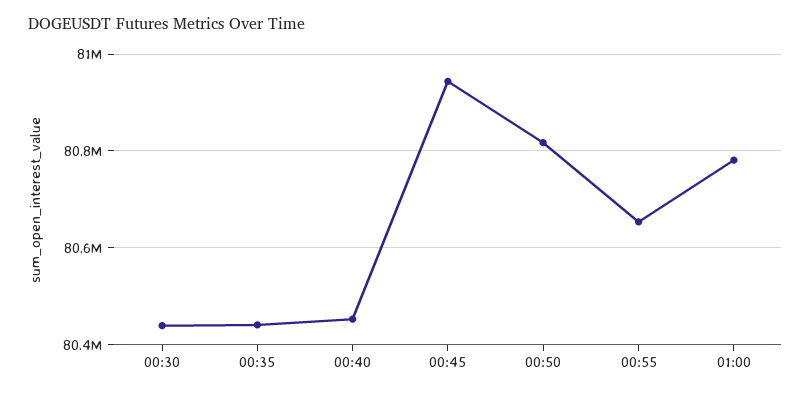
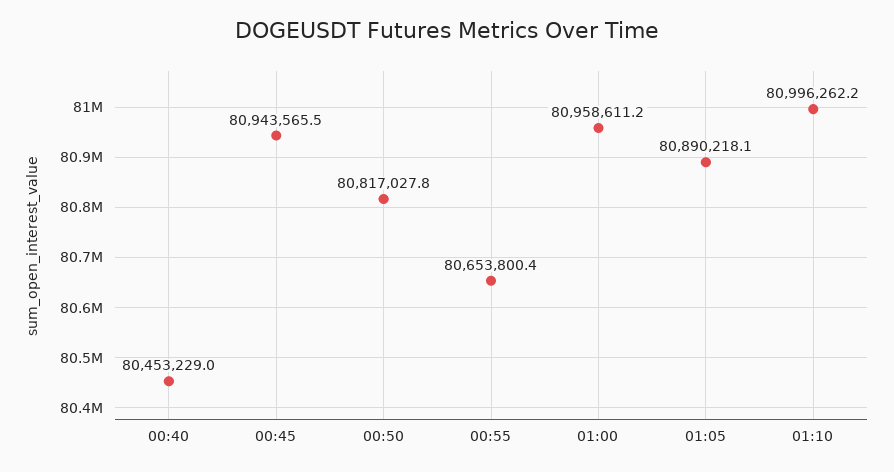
00:30: 80440000 -> none
00:35: 80440000 -> none
01:00: 80780000 -> 80958611.2
01:05: none -> 80890218.1
01:10: none -> 80996262.2

